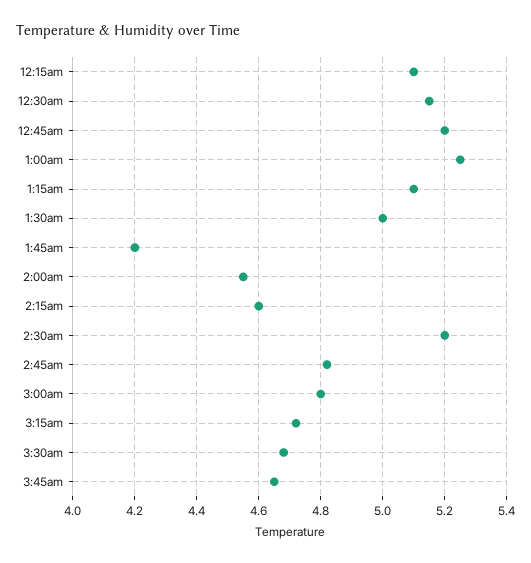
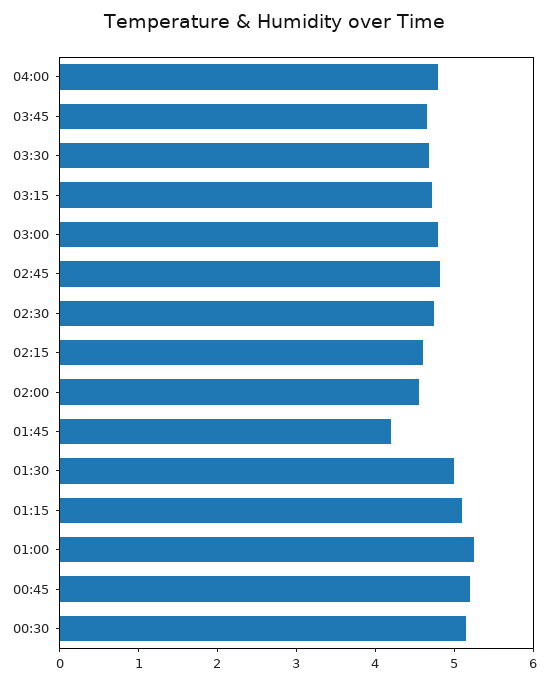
12:15am: 5.1 -> none
2:30am: 5.2 -> 4.8
04:00: none -> 4.8

